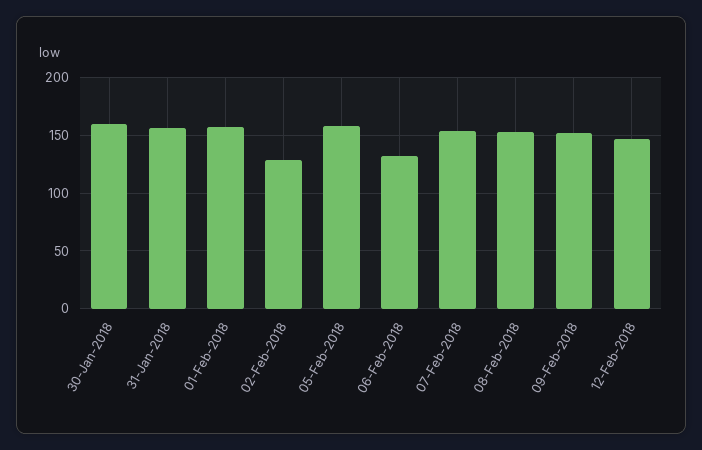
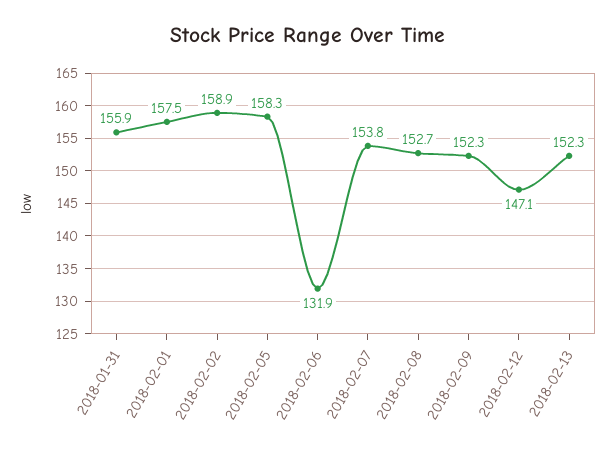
30-Jan-2018: 160 -> none
02-Feb-2018: 130 -> 158.9
2018-02-13: none -> 152.3

